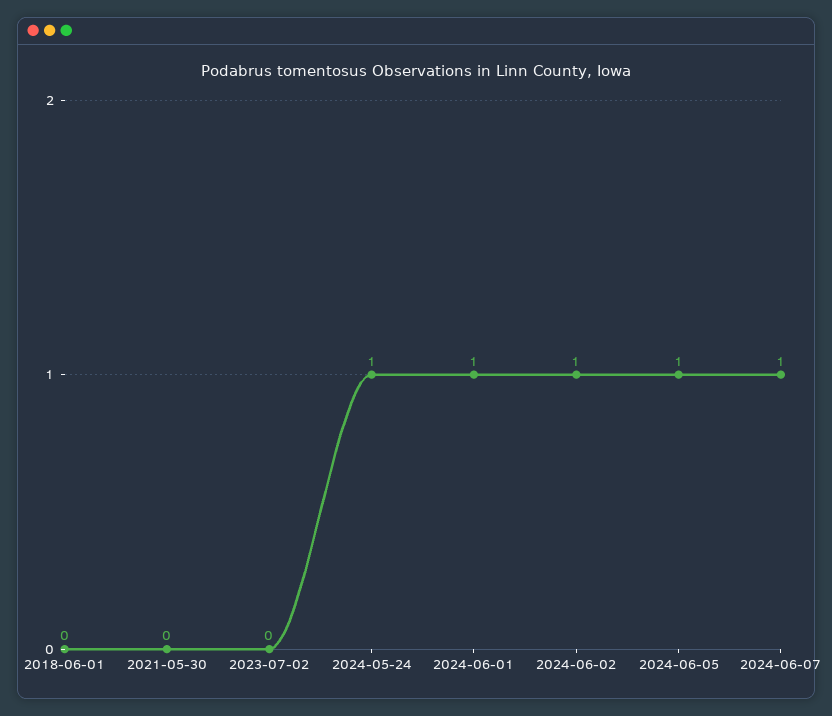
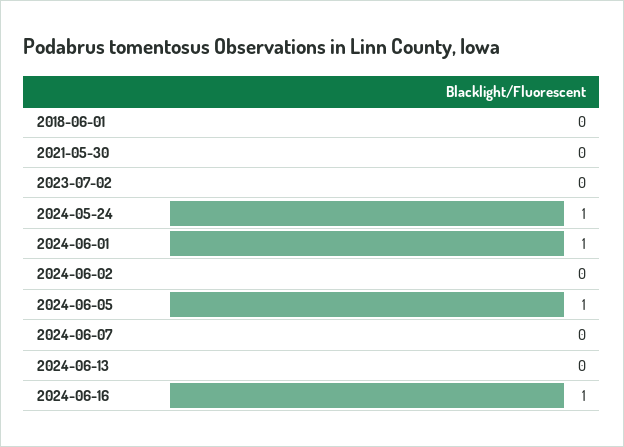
2024-06-02: 1 -> 0
2024-06-07: 1 -> 0
2024-06-13: none -> 0
2024-06-16: none -> 1

